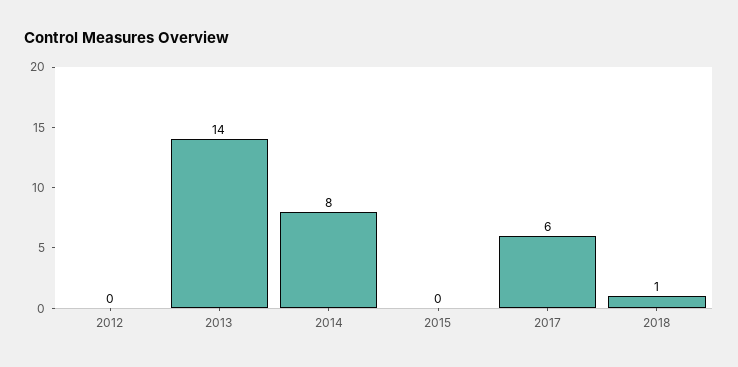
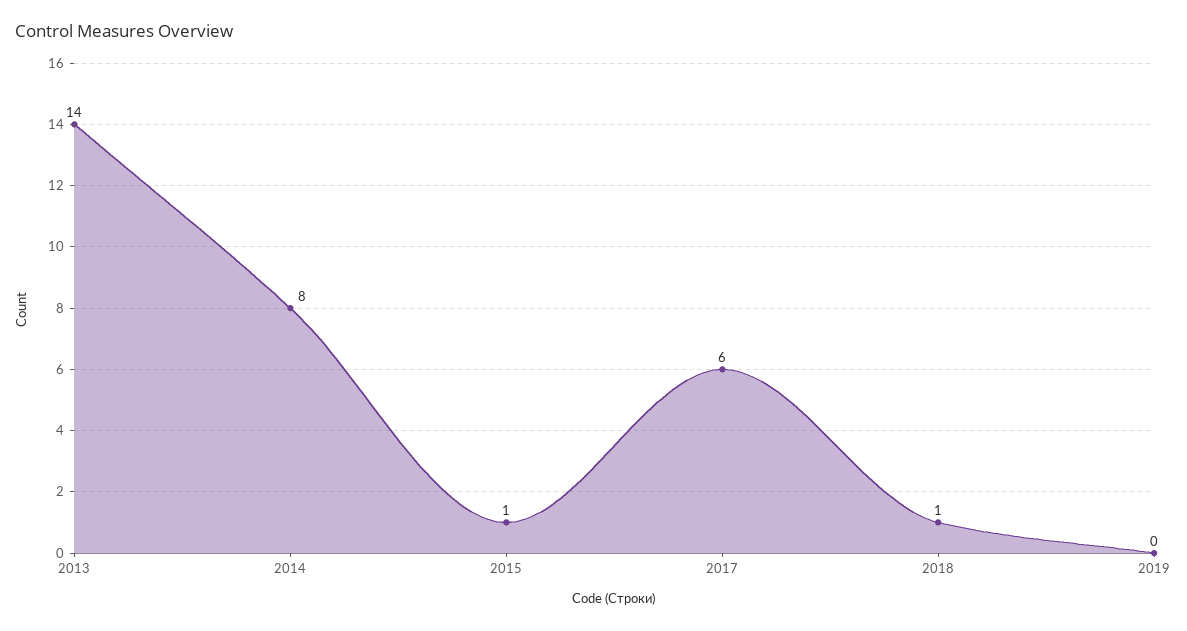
2012: 0 -> none
2015: 0 -> 1
2019: none -> 0

